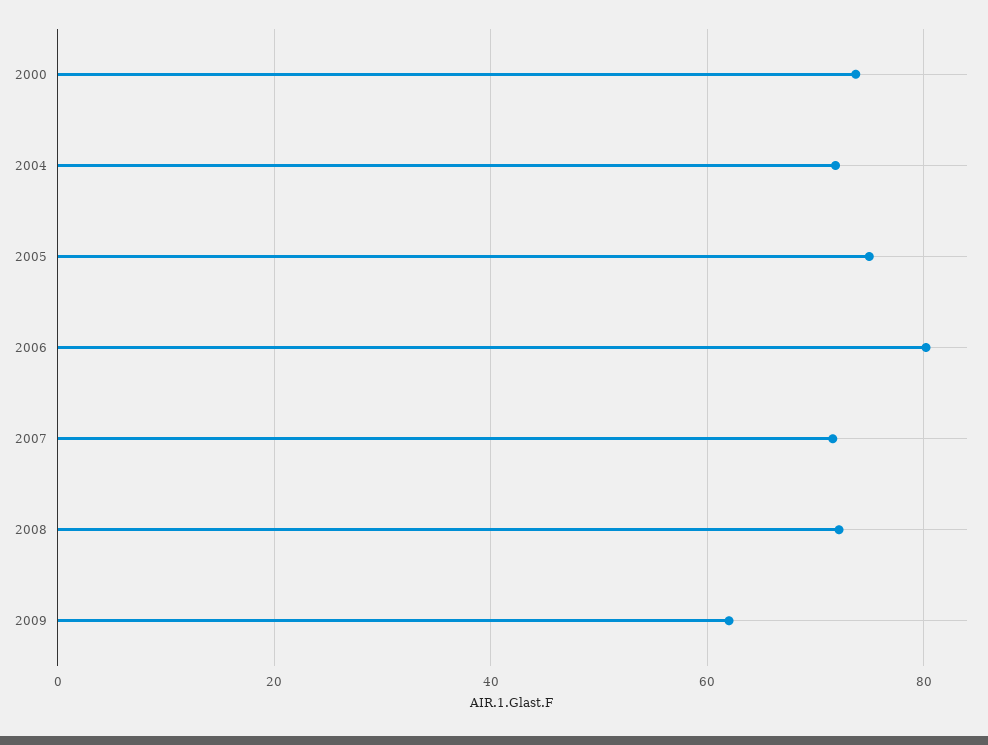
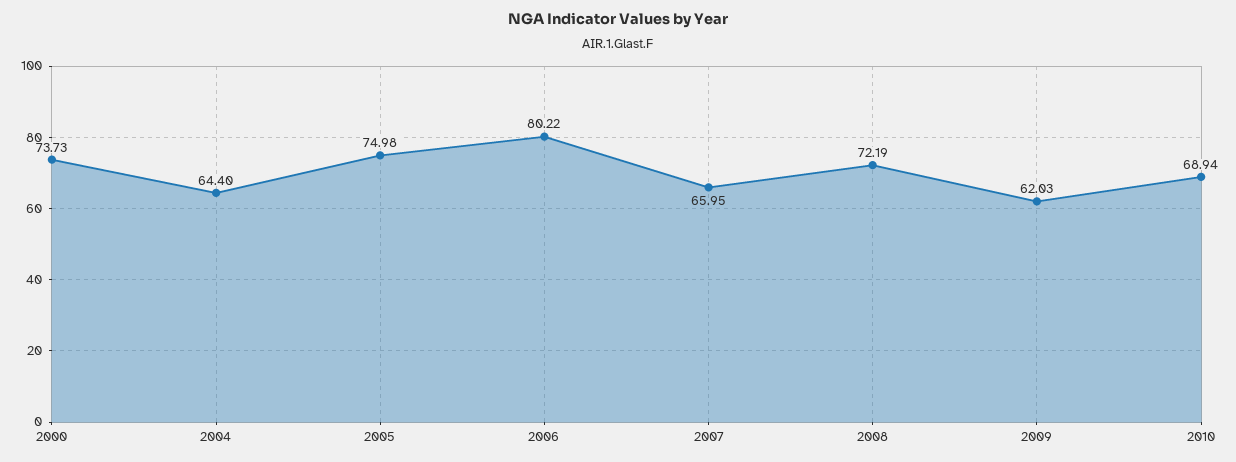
2004: 72 -> 64.4
2007: 72 -> 65.95
2010: none -> 68.94

